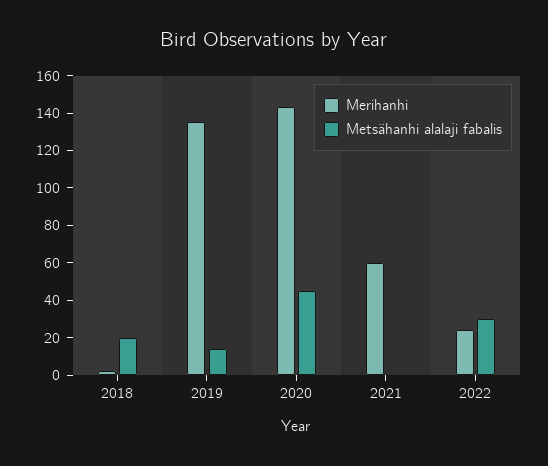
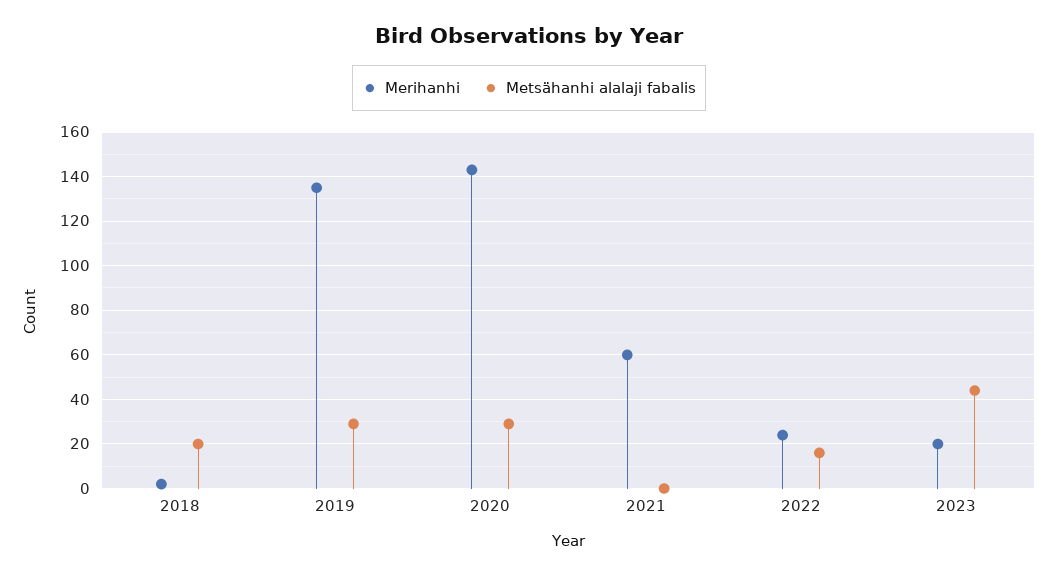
Metsähanhi alalaji fabalis, 2019: 15 -> 30
Metsähanhi alalaji fabalis, 2020: 45 -> 30
Metsähanhi alalaji fabalis, 2022: 30 -> 15
Merihanhi, 2023: none -> 20
Metsähanhi alalaji fabalis, 2023: none -> 45

